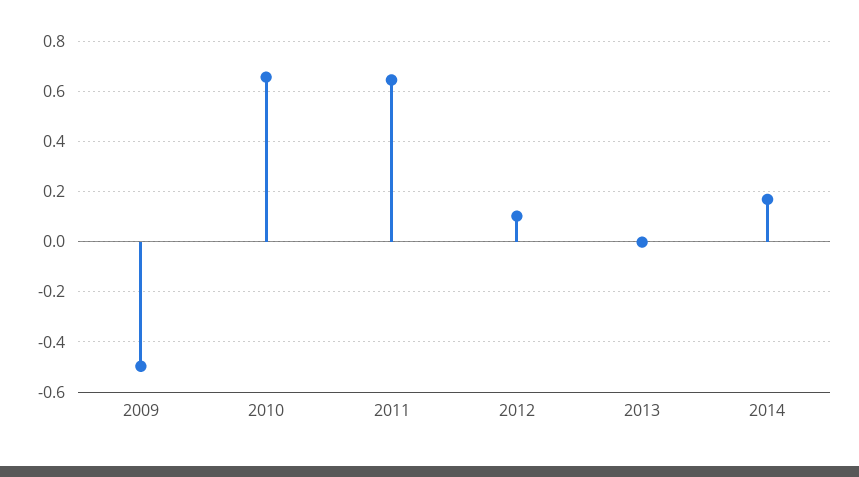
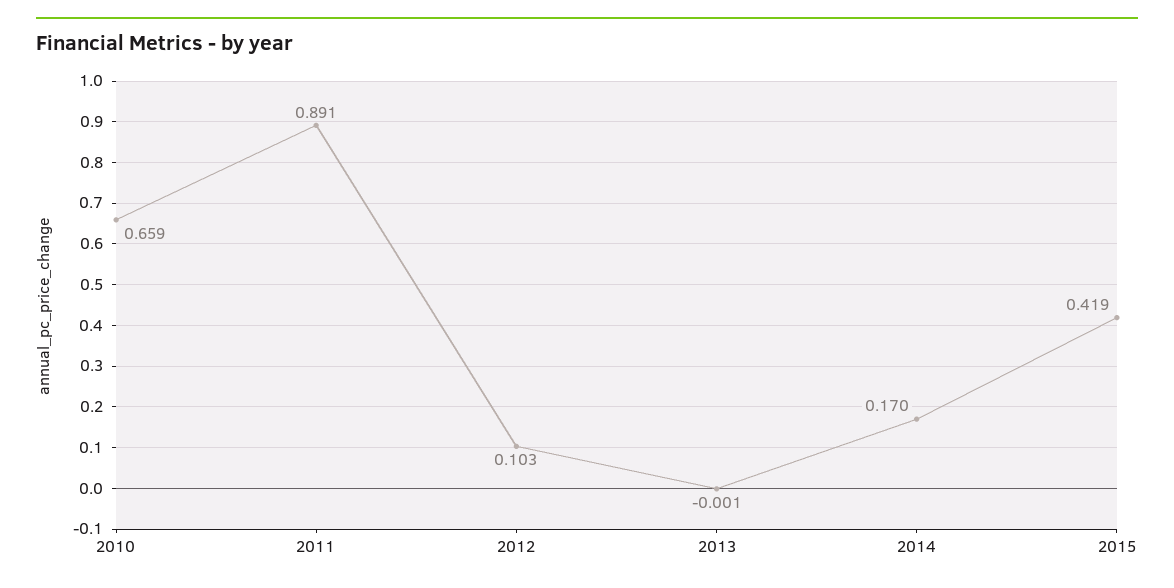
2009: -0.5 -> none
2011: 0.65 -> 0.891
2015: none -> 0.419

